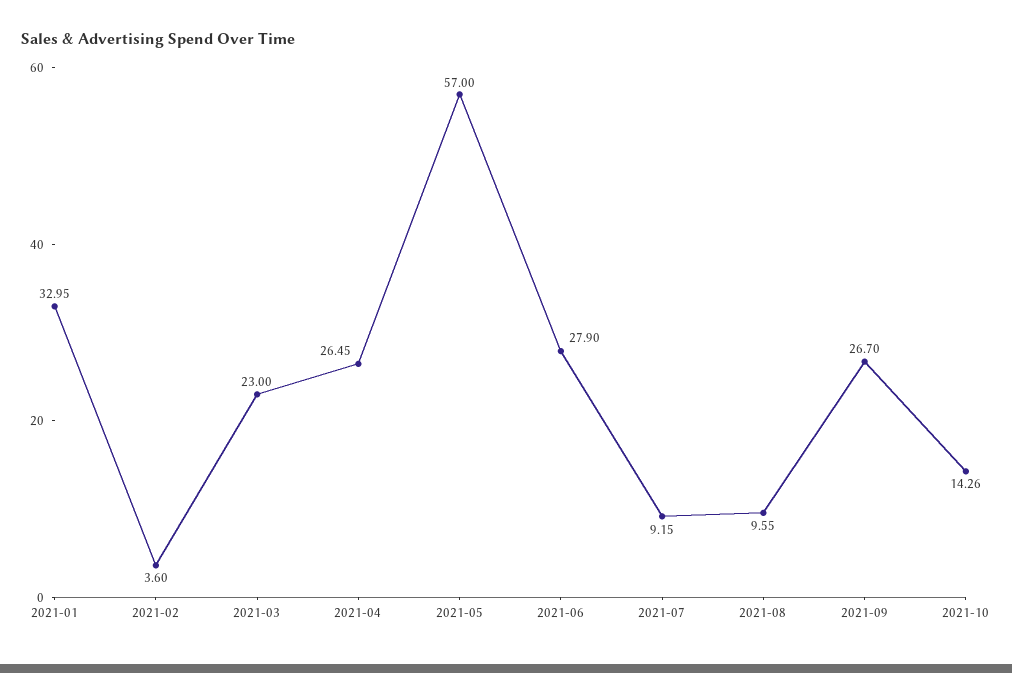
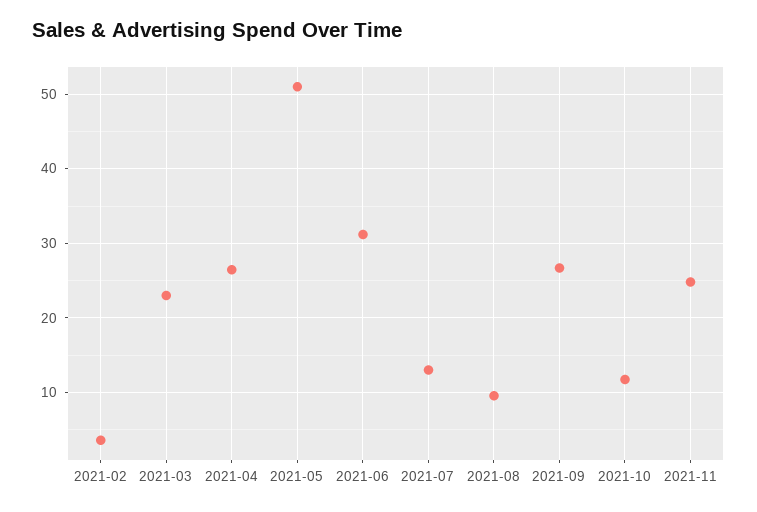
2021-01: 32.95 -> none
2021-05: 57 -> 51
2021-06: 27.9 -> 31
2021-07: 9.15 -> 13
2021-10: 14.26 -> 12
2021-11: none -> 25

